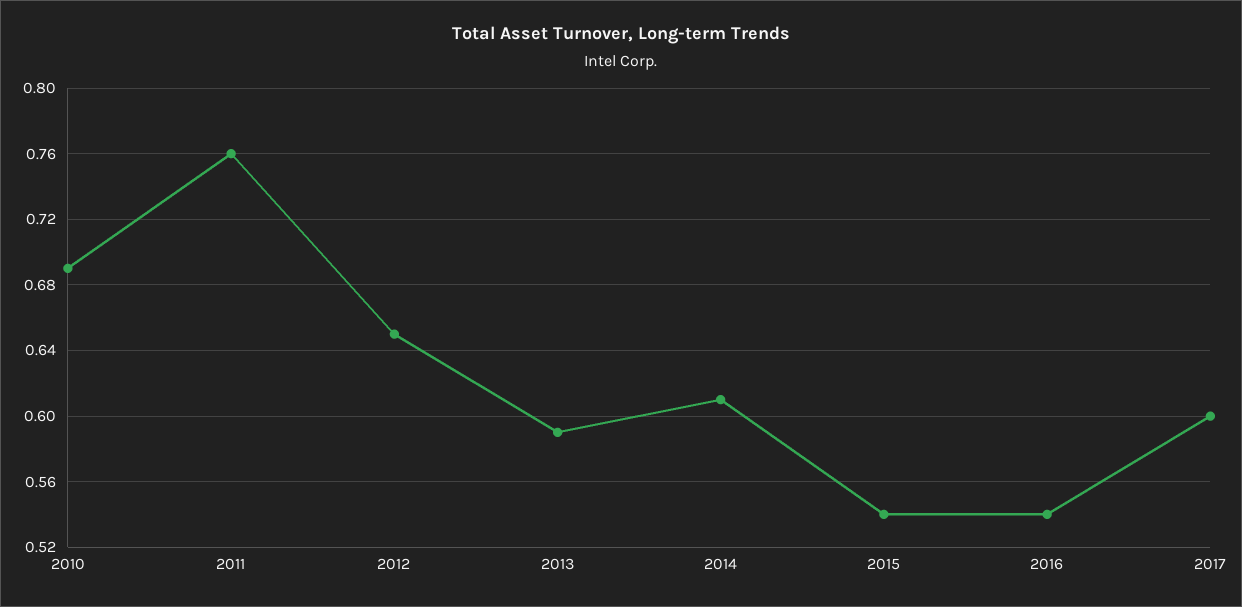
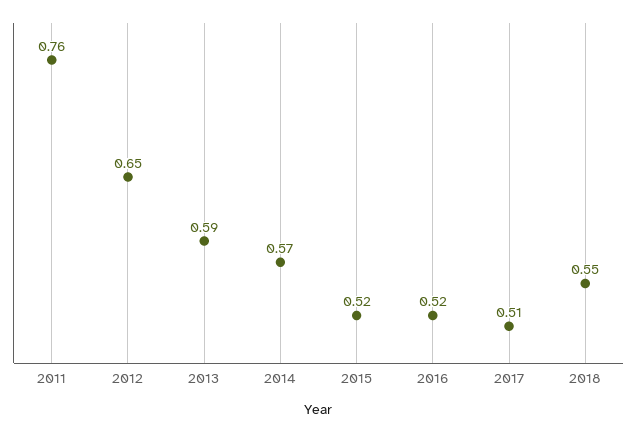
2010: 0.69 -> none
2014: 0.61 -> 0.57
2015: 0.54 -> 0.52
2016: 0.54 -> 0.52
2017: 0.6 -> 0.51
2018: none -> 0.55

